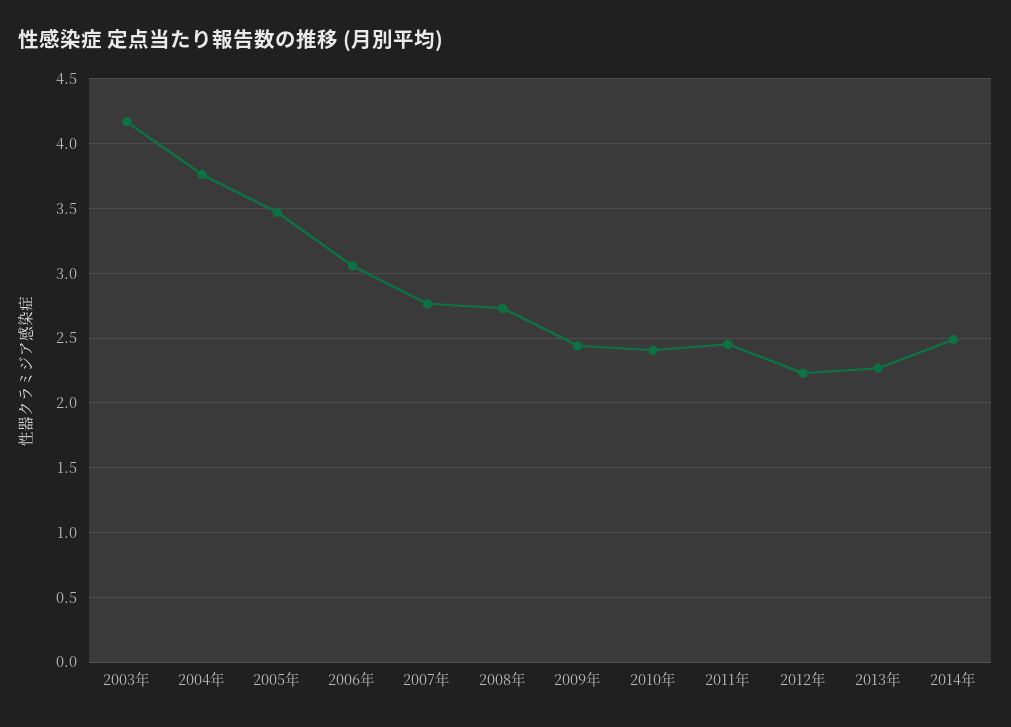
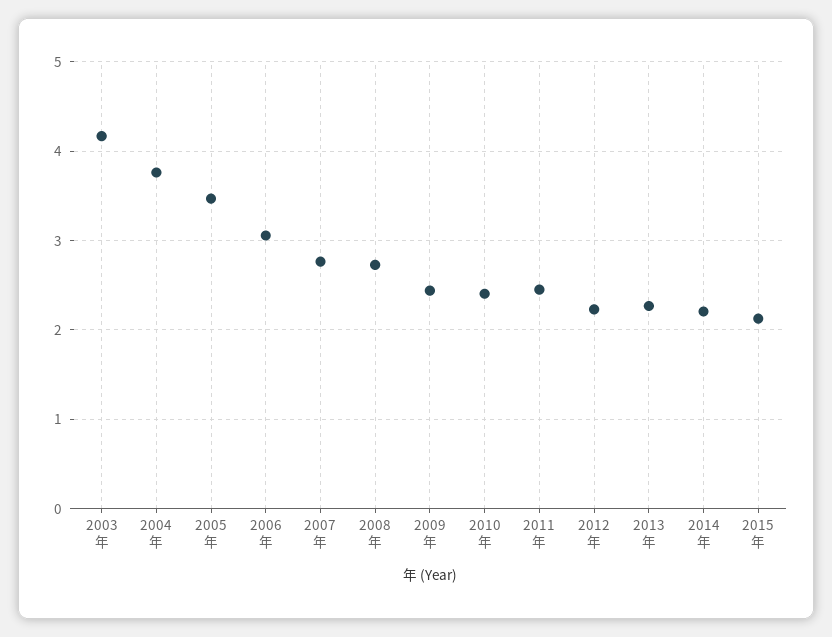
2014年: 2.5 -> 2.2
2015年: none -> 2.1

